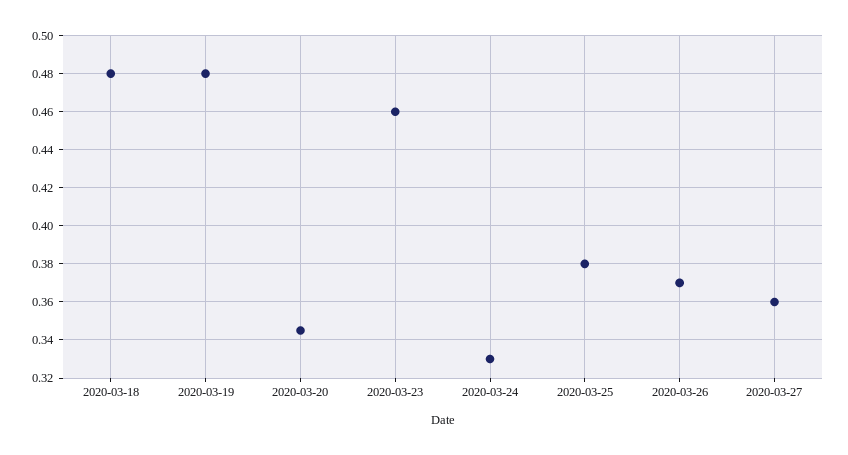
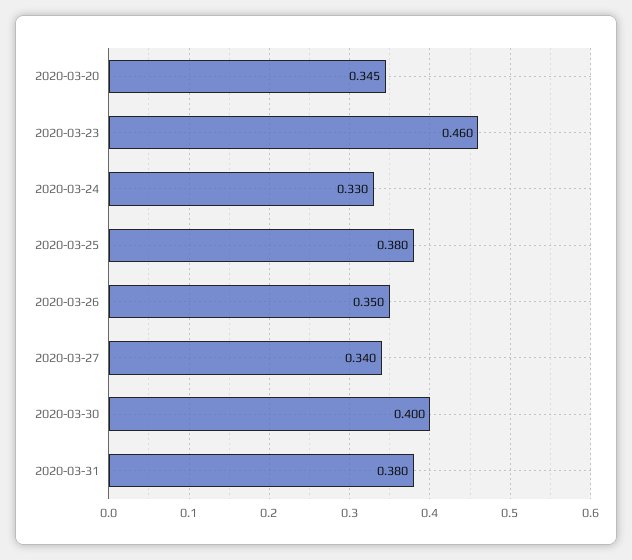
2020-03-18: 0.48 -> none
2020-03-19: 0.48 -> none
2020-03-26: 0.37 -> 0.35
2020-03-27: 0.36 -> 0.34
2020-03-30: none -> 0.4
2020-03-31: none -> 0.38

